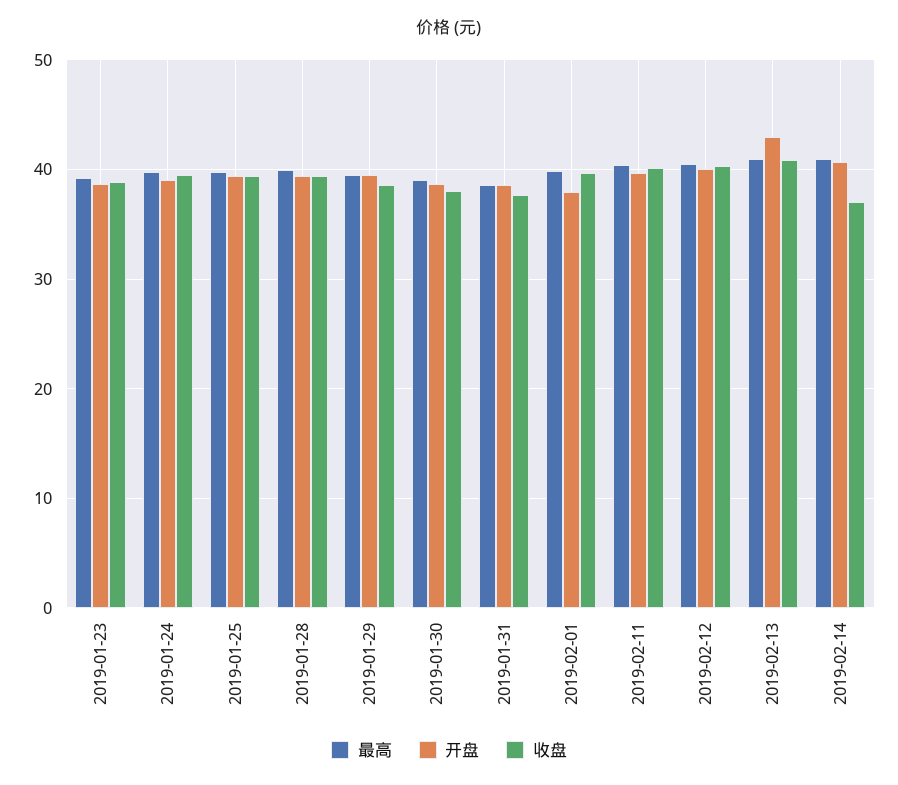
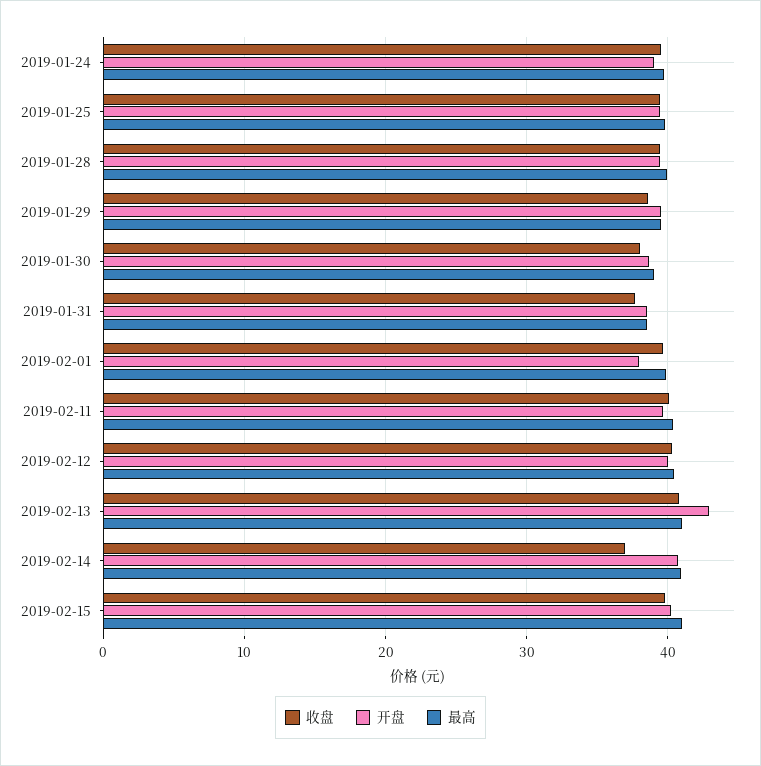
最高, 2019-01-23: 39 -> none
开盘, 2019-01-23: 39 -> none
收盘, 2019-01-23: 39 -> none
收盘, 2019-02-15: none -> 40
开盘, 2019-02-15: none -> 40
最高, 2019-02-15: none -> 41

